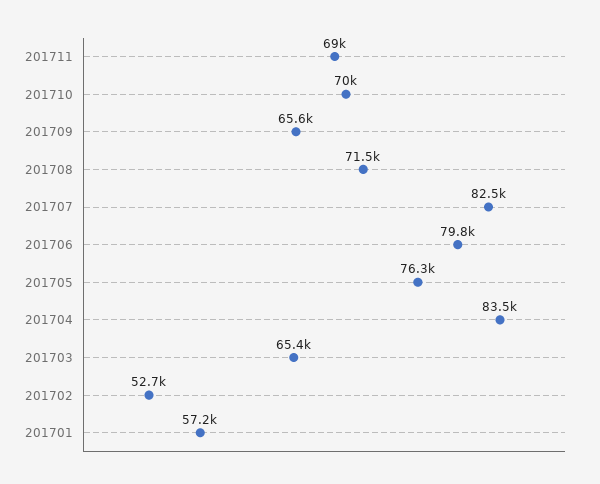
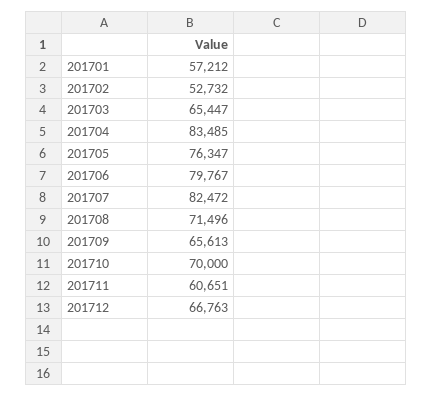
201711: 69000 -> 60651
201712: none -> 66763

